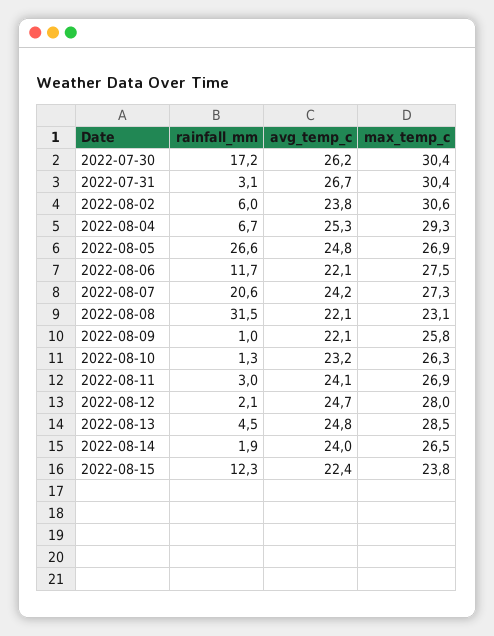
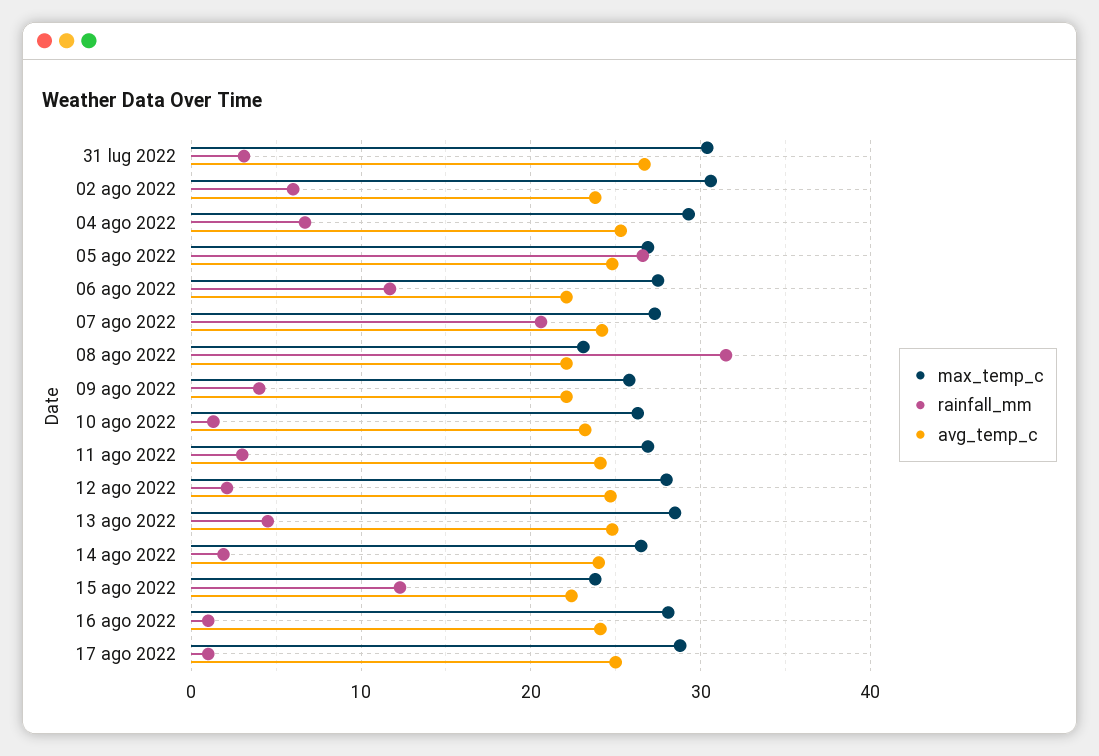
rainfall_mm, 2022-07-30: 17.2 -> none
avg_temp_c, 2022-07-30: 26.2 -> none
max_temp_c, 2022-07-30: 30.4 -> none
rainfall_mm, 2022-08-09: 1 -> 4
max_temp_c, 16 ago 2022: none -> 28
rainfall_mm, 16 ago 2022: none -> 1
avg_temp_c, 16 ago 2022: none -> 24
max_temp_c, 17 ago 2022: none -> 29
rainfall_mm, 17 ago 2022: none -> 1
avg_temp_c, 17 ago 2022: none -> 25

